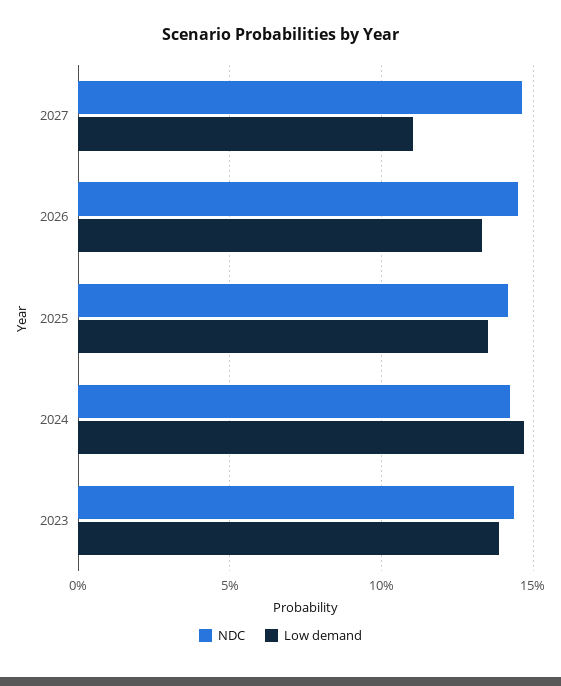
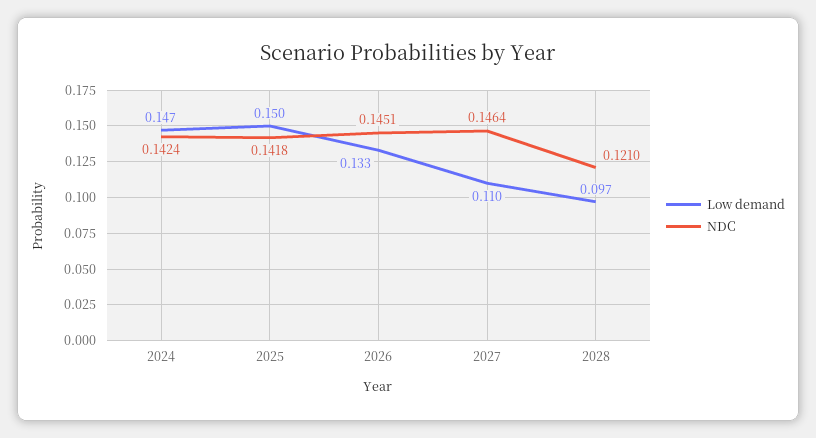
Low demand, 2025: 0.135 -> 0.15
NDC, 2023: 0.145 -> none
Low demand, 2023: 0.14 -> none
Low demand, 2028: none -> 0.097
NDC, 2028: none -> 0.121

